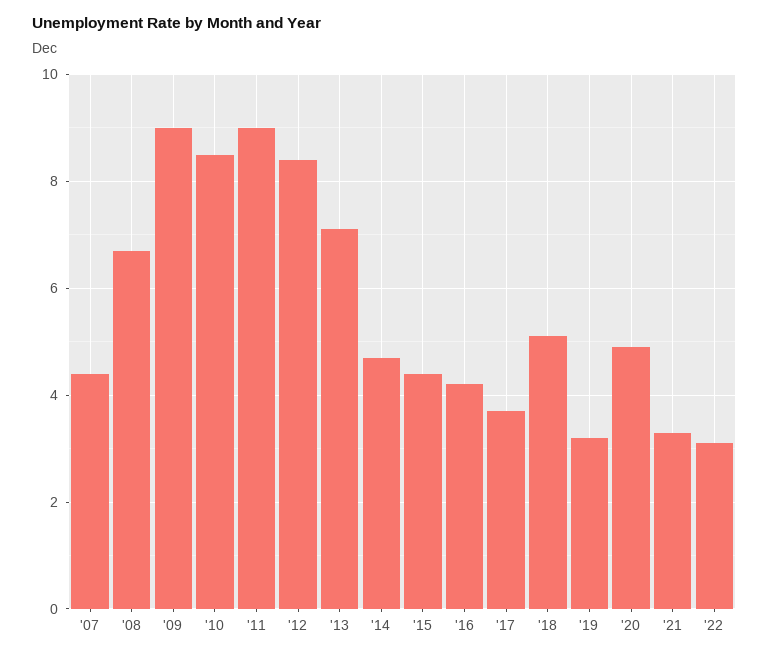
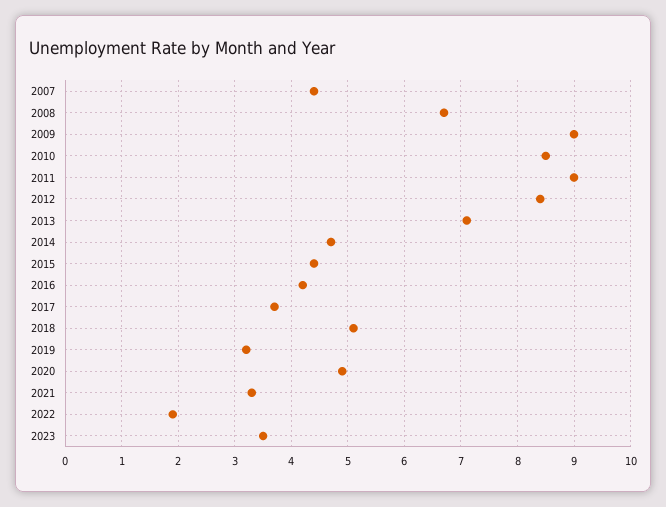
'22: 3 -> 2
2023: none -> 3.5

